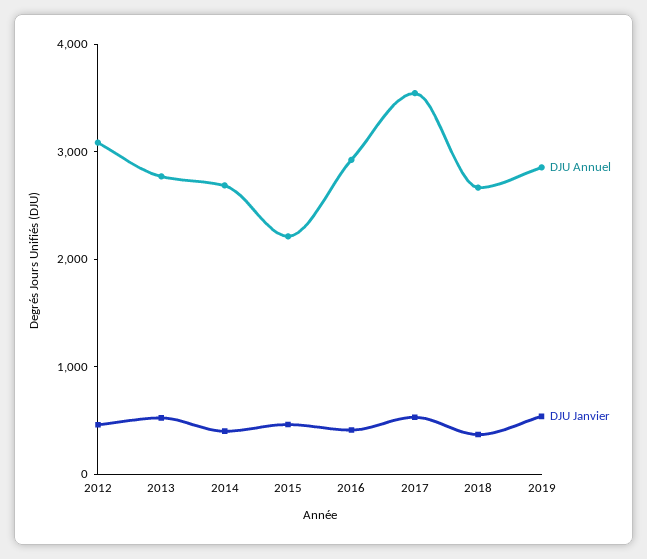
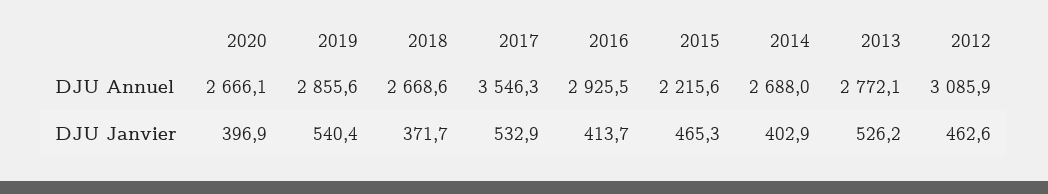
DJU Annuel, 2020: none -> 2666.1
DJU Janvier, 2020: none -> 396.9

